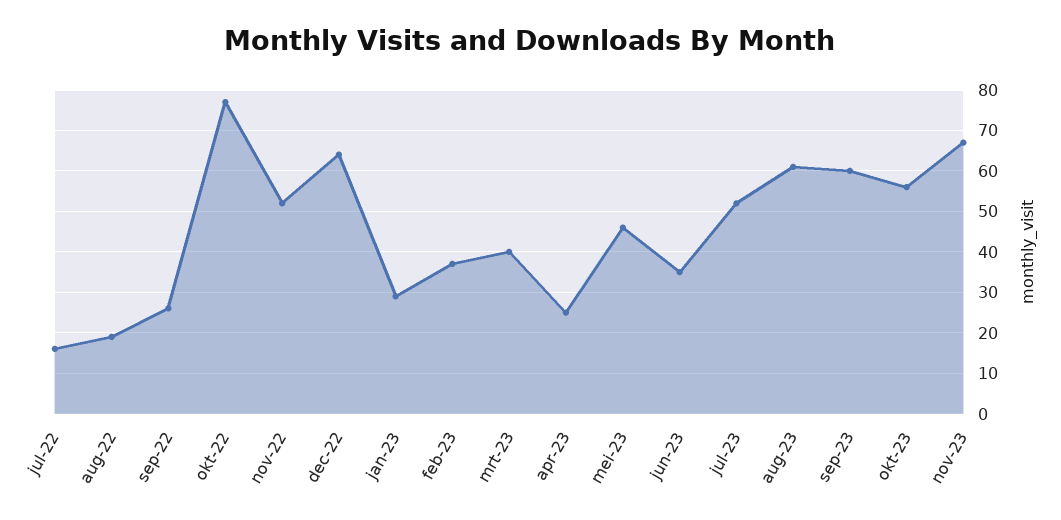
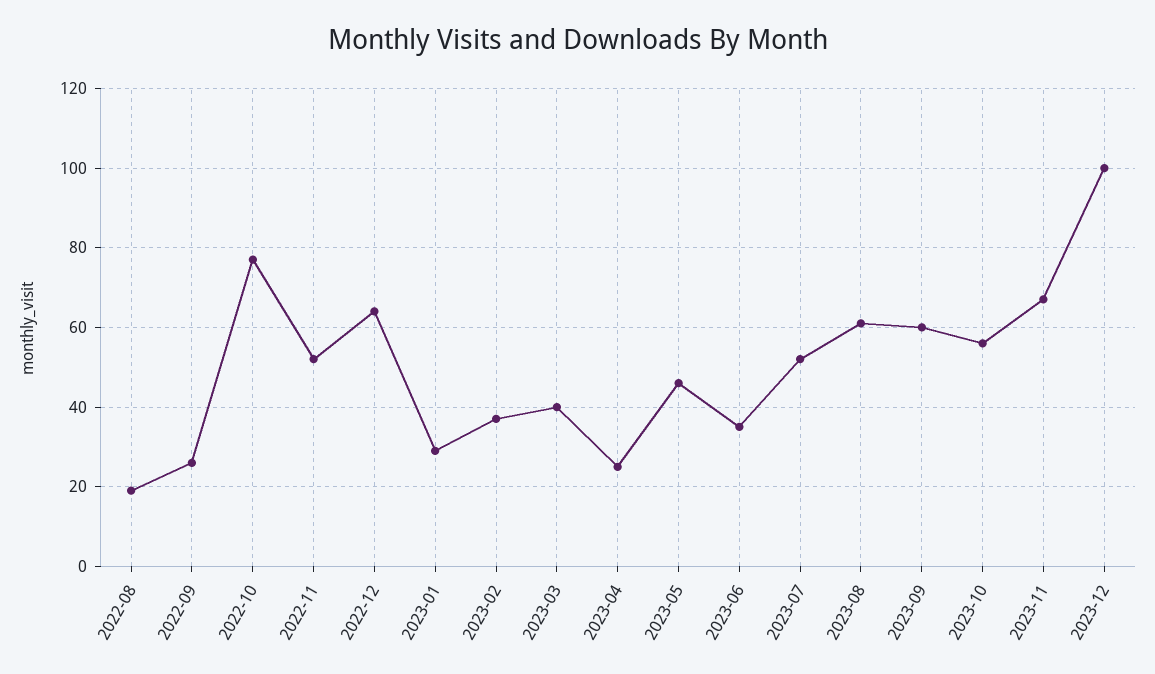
jul-22: 15 -> none
2023-12: none -> 100

